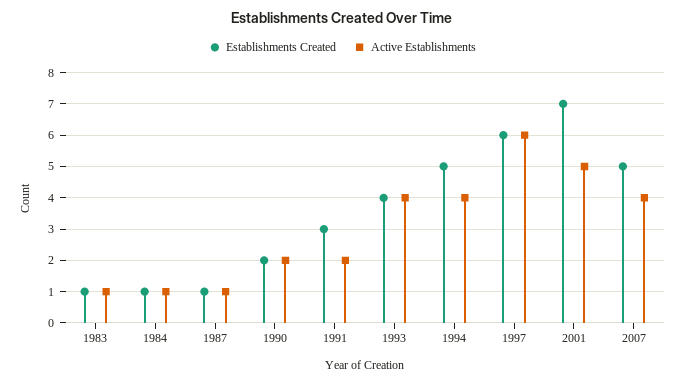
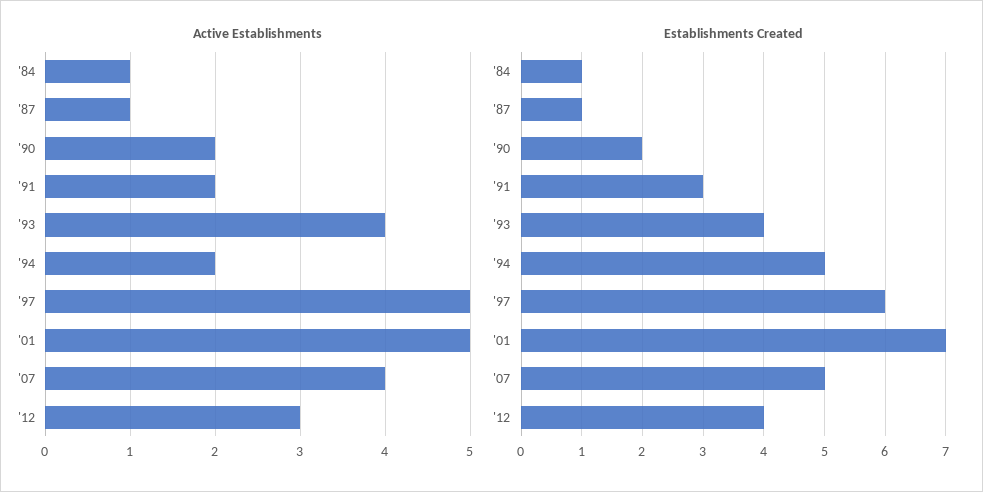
Establishments Created, 1983: 1 -> none
Active Establishments, 1983: 1 -> none
Active Establishments, 1994: 4 -> 2
Active Establishments, 1997: 6 -> 5
Active Establishments, '12: none -> 3
Establishments Created, '12: none -> 4

